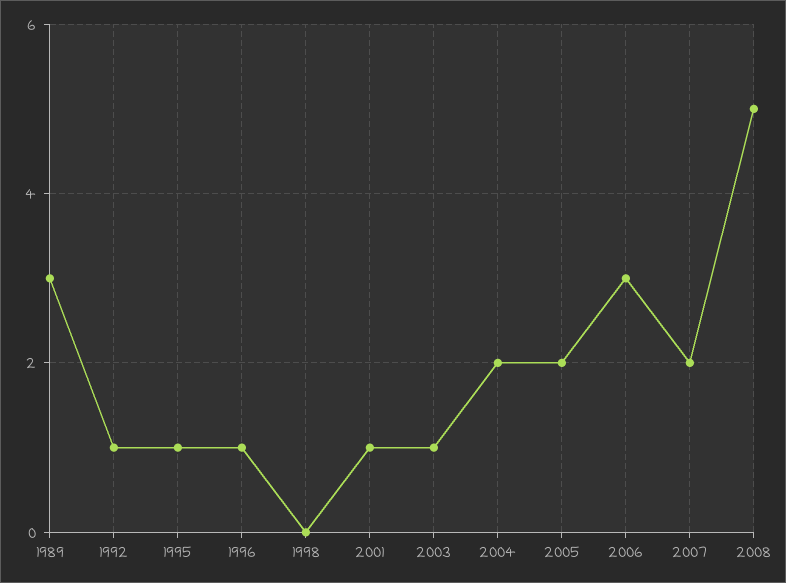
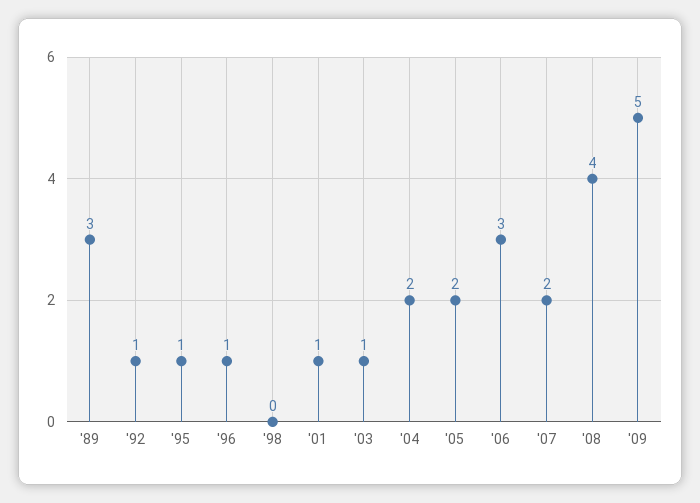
2008: 5 -> 4
'09: none -> 5

